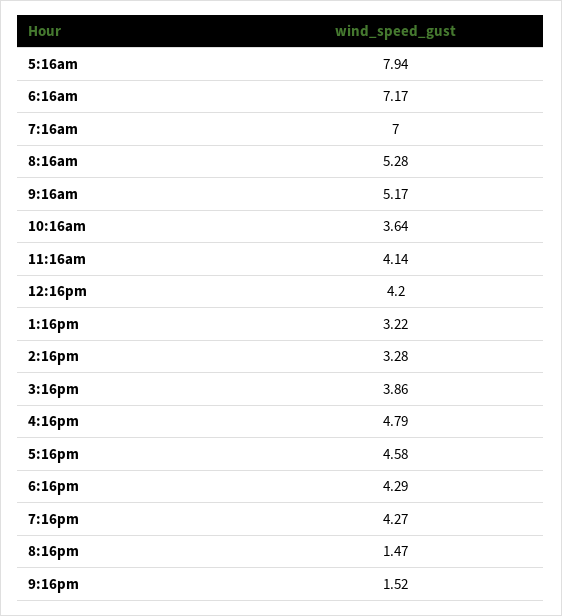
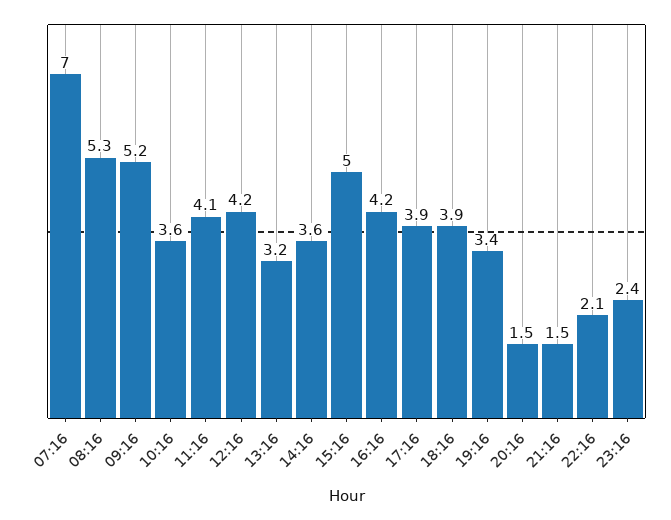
5:16am: 7.94 -> none
6:16am: 7.17 -> none
2:16pm: 3.28 -> 3.6
3:16pm: 3.86 -> 5
4:16pm: 4.79 -> 4.2
5:16pm: 4.58 -> 3.9
6:16pm: 4.29 -> 3.9
7:16pm: 4.27 -> 3.4
22:16: none -> 2.1
23:16: none -> 2.4

